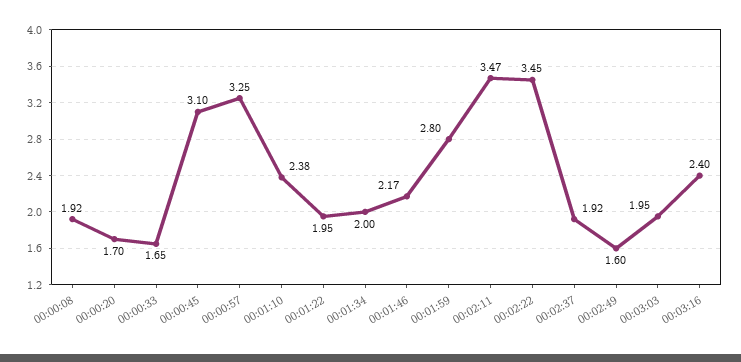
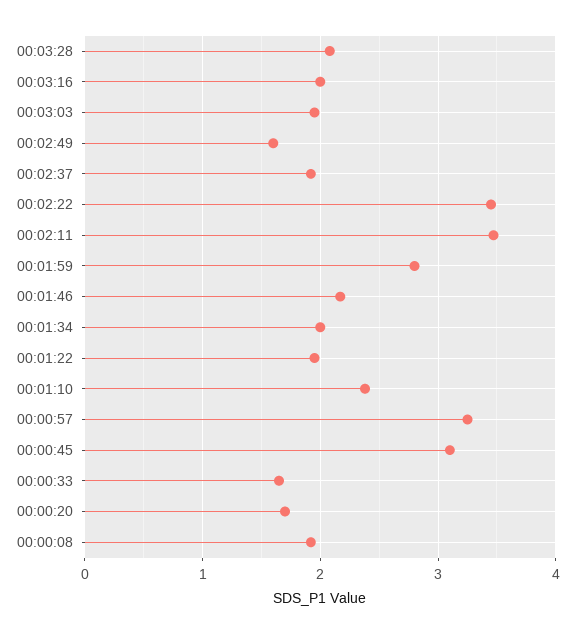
00:03:16: 2.4 -> 2
00:03:28: none -> 2.1

